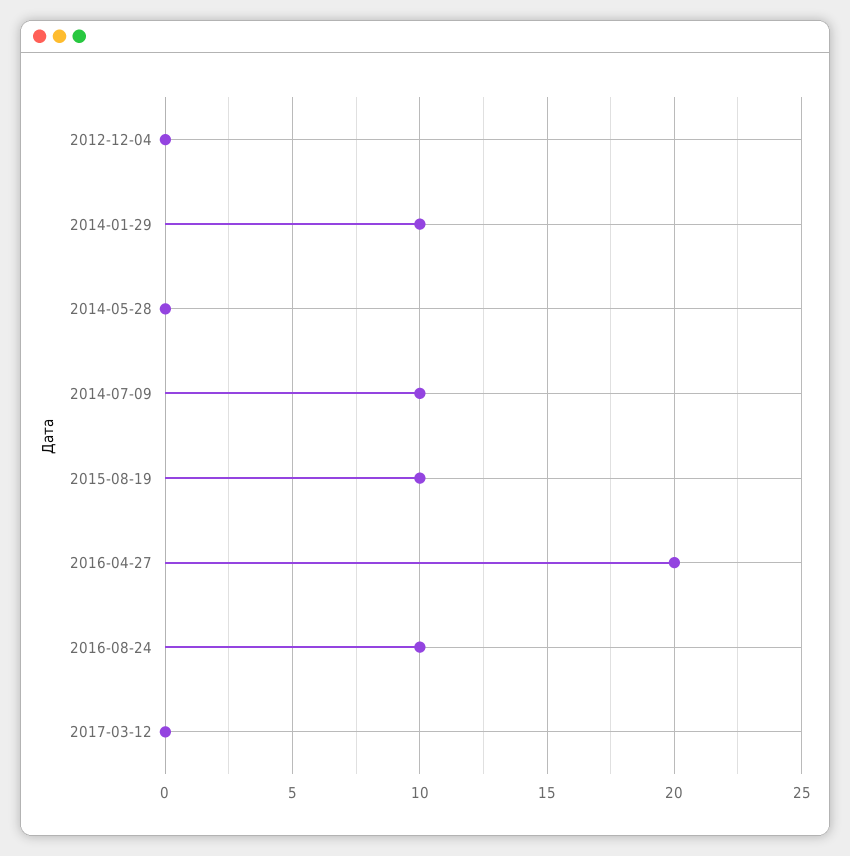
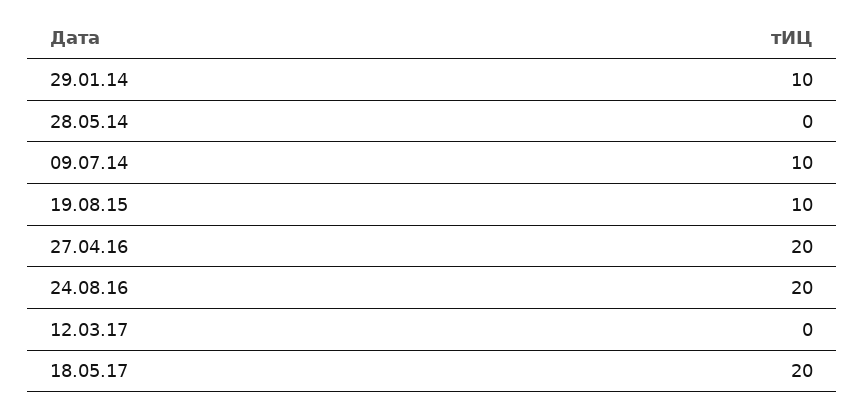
2012-12-04: 0 -> none
2016-08-24: 10 -> 20
18.05.17: none -> 20

